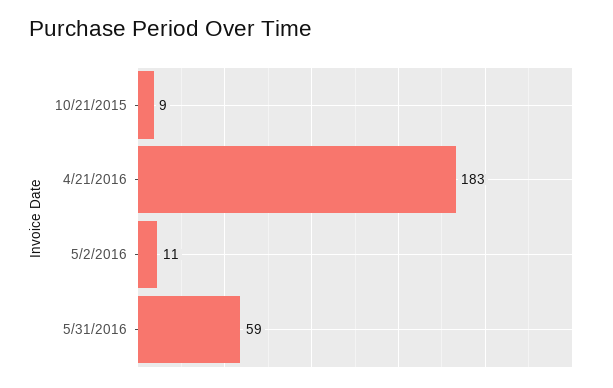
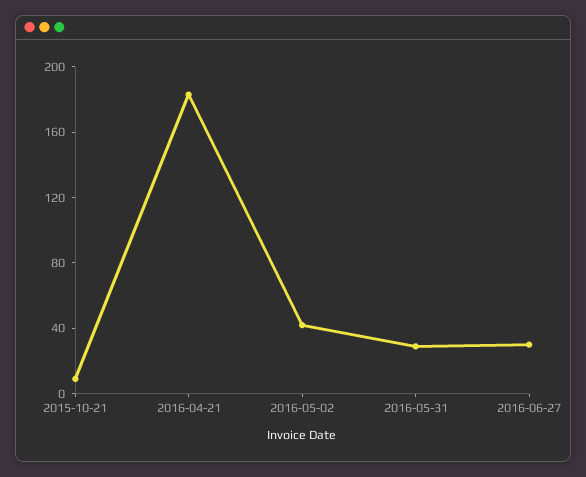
5/2/2016: 11 -> 40
5/31/2016: 59 -> 30
2016-06-27: none -> 30

